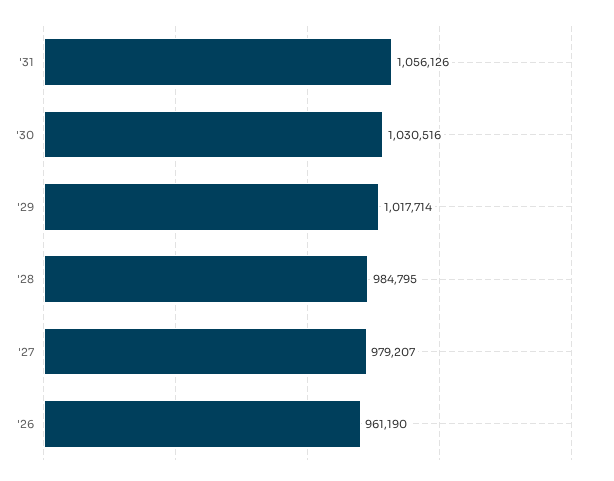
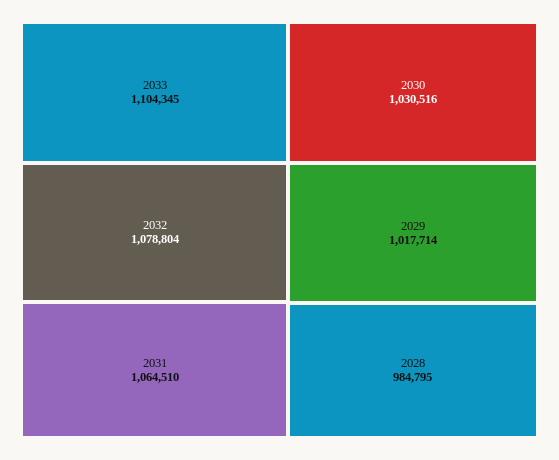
'31: 1056126 -> 1064510
'27: 979207 -> none
'26: 961190 -> none
2033: none -> 1104345
2032: none -> 1078804

